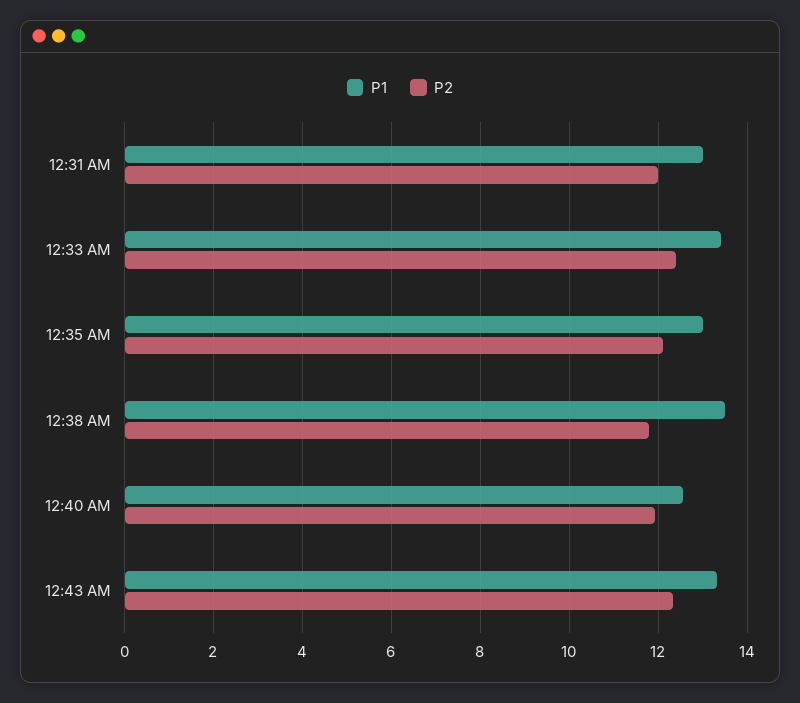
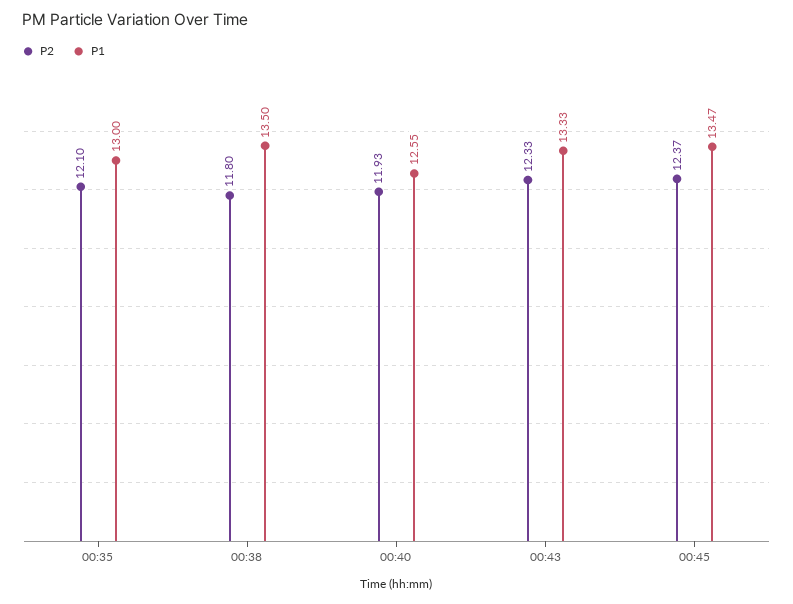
P1, 12:31 AM: 13 -> none
P2, 12:31 AM: 12 -> none
P1, 12:33 AM: 13.4 -> none
P2, 12:33 AM: 12.4 -> none
P2, 00:45: none -> 12.37
P1, 00:45: none -> 13.47

